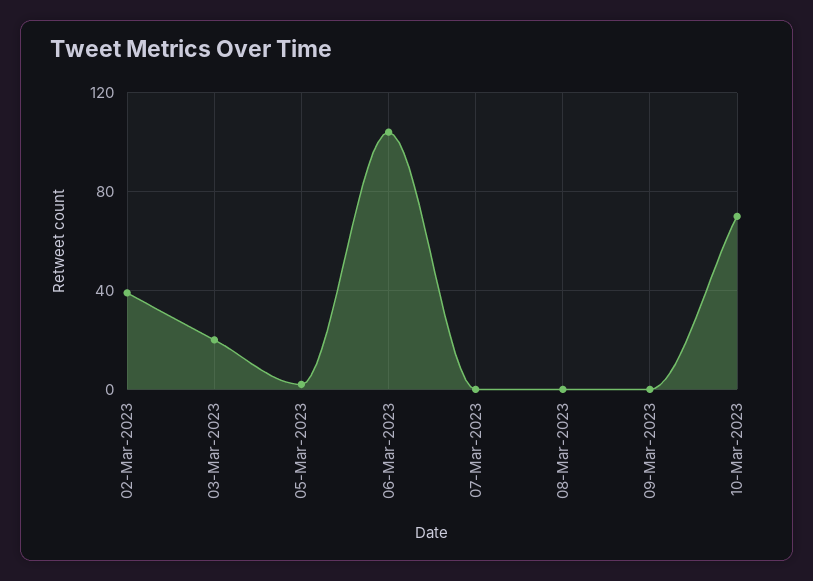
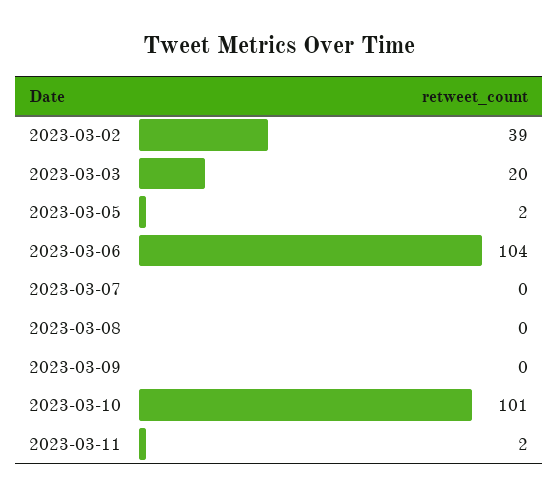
10-Mar-2023: 70 -> 101
2023-03-11: none -> 2

